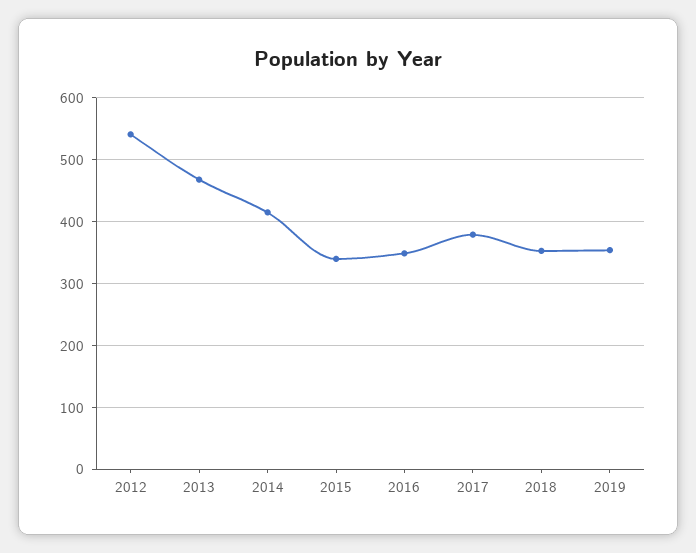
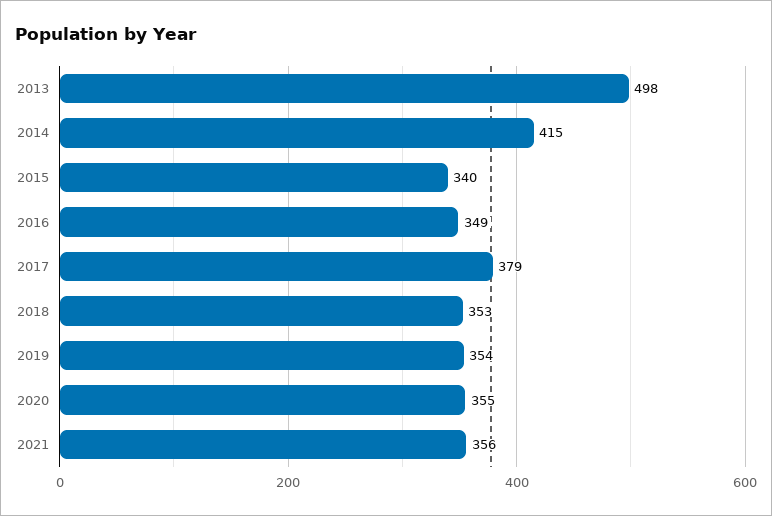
2012: 540 -> none
2013: 470 -> 498
2020: none -> 355
2021: none -> 356

